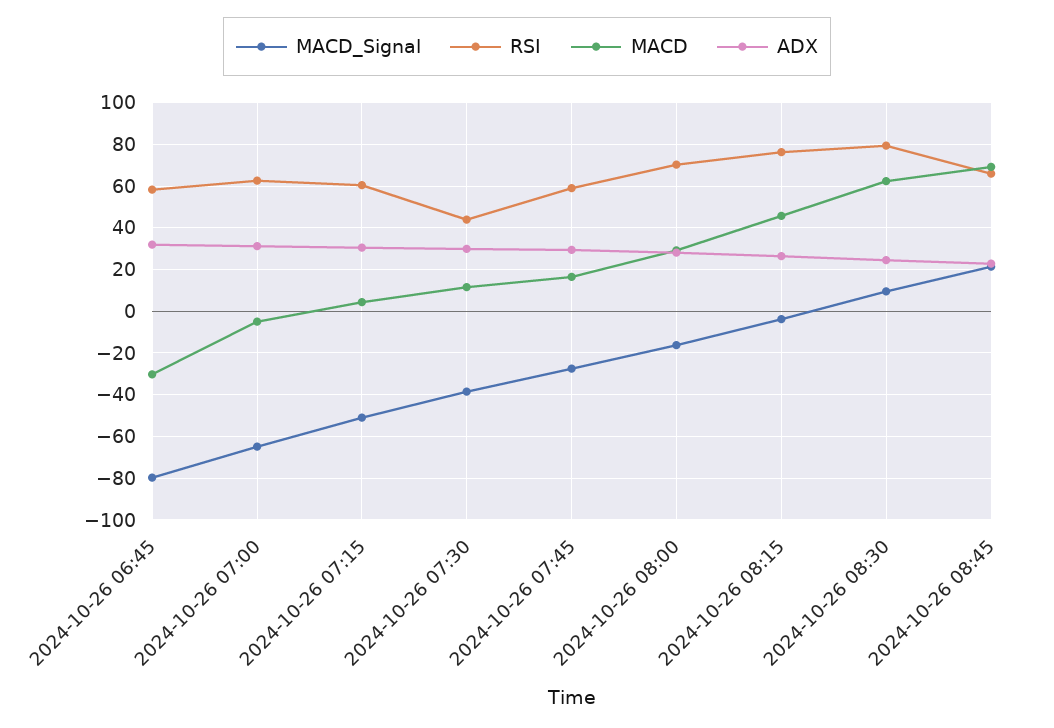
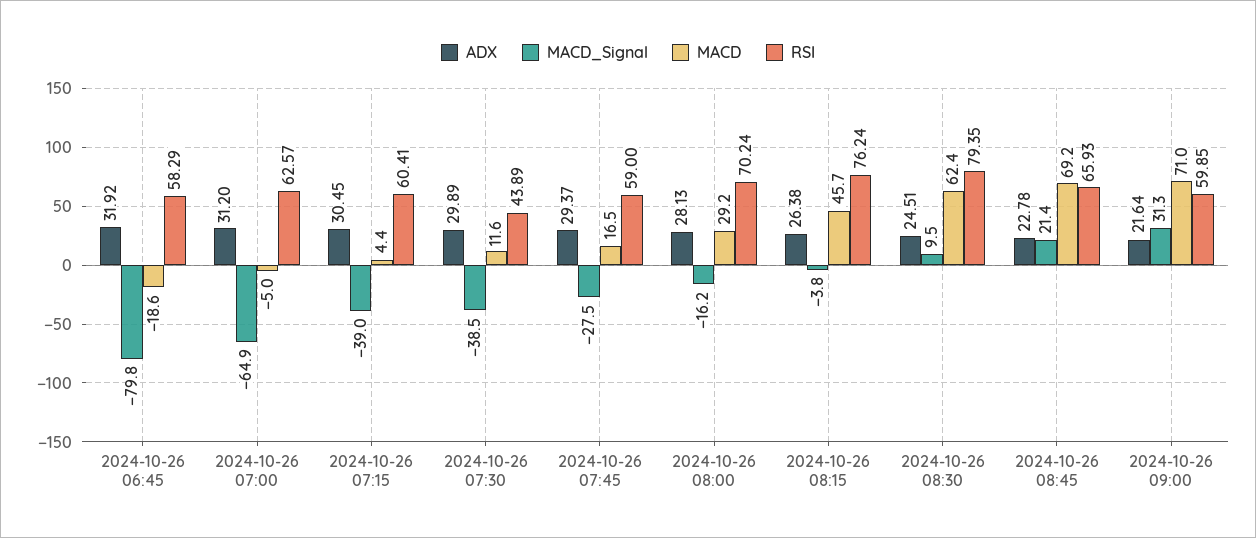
MACD, 2024-10-26 06:45: -30 -> -18.6
MACD_Signal, 2024-10-26 07:15: -50 -> -39
ADX, 2024-10-26 09:00: none -> 21.64
MACD_Signal, 2024-10-26 09:00: none -> 31.3
MACD, 2024-10-26 09:00: none -> 71
RSI, 2024-10-26 09:00: none -> 59.85

